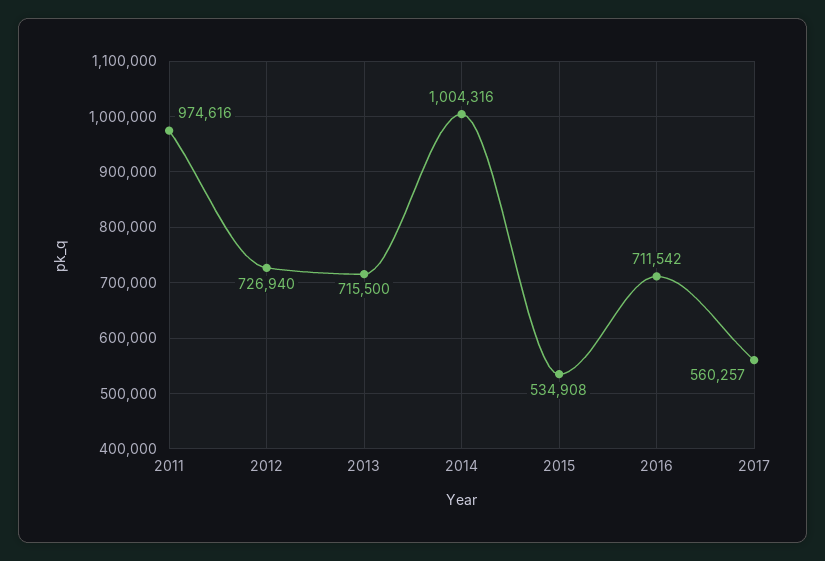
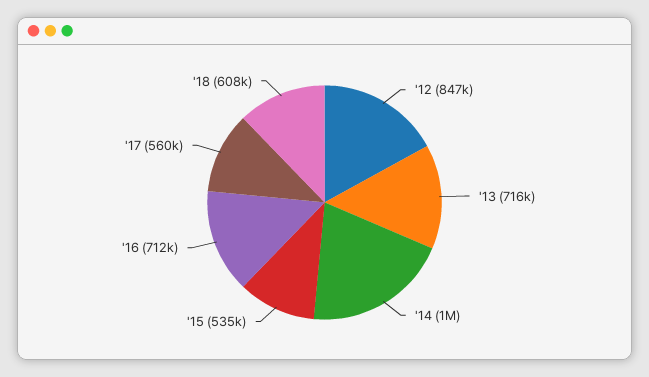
2011: 974616 -> none
2012: 726940 -> 847000
'18: none -> 608000

